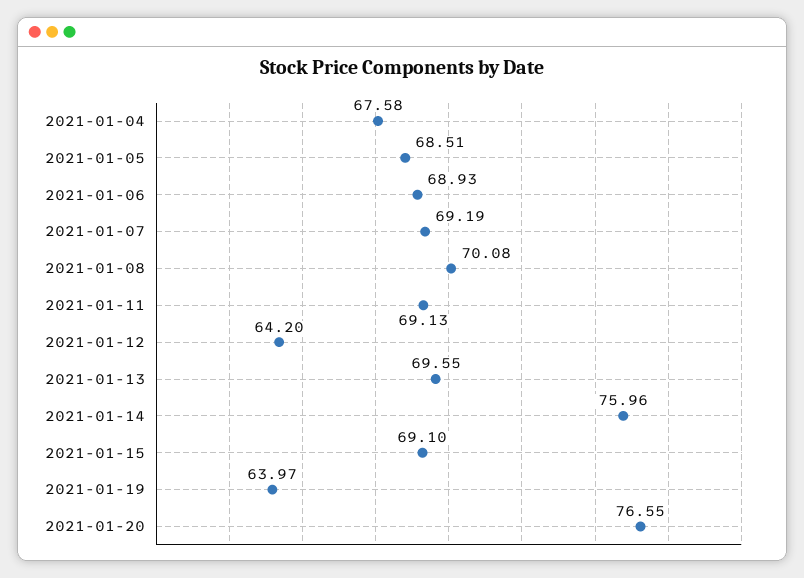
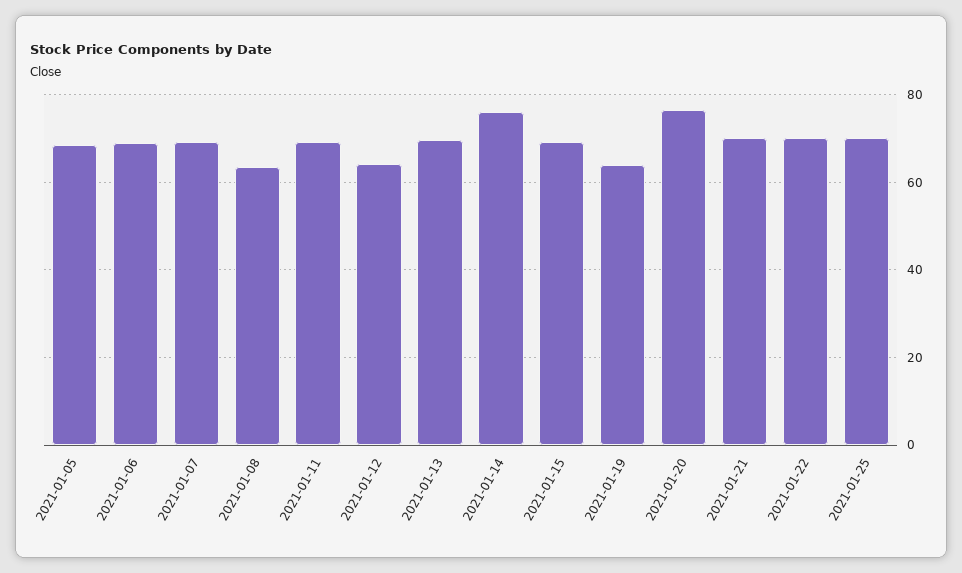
2021-01-04: 67.58 -> none
2021-01-08: 70.08 -> 64
2021-01-21: none -> 70
2021-01-22: none -> 70
2021-01-25: none -> 70

